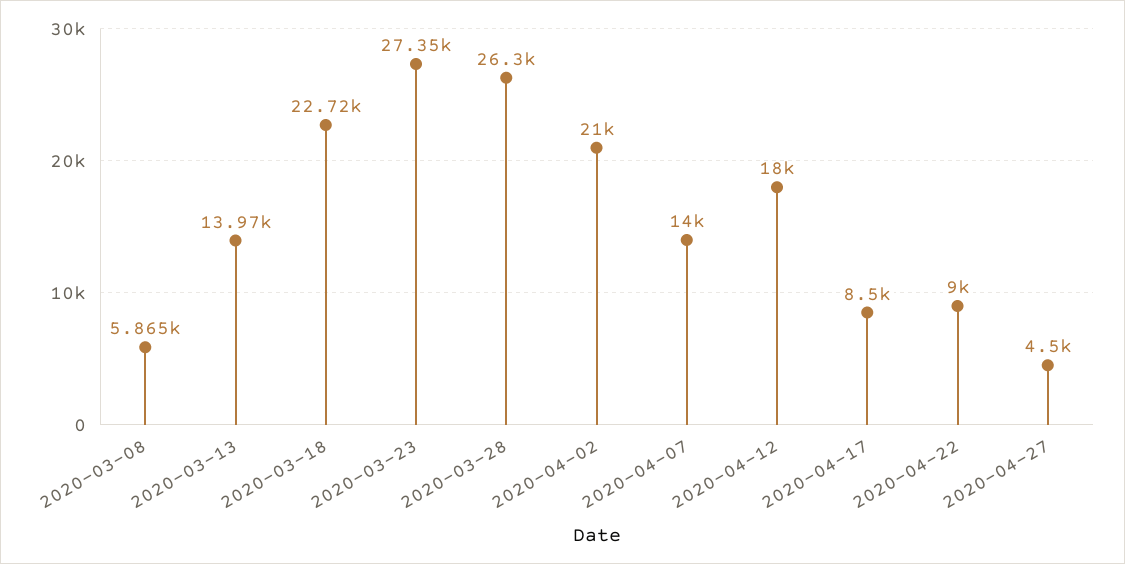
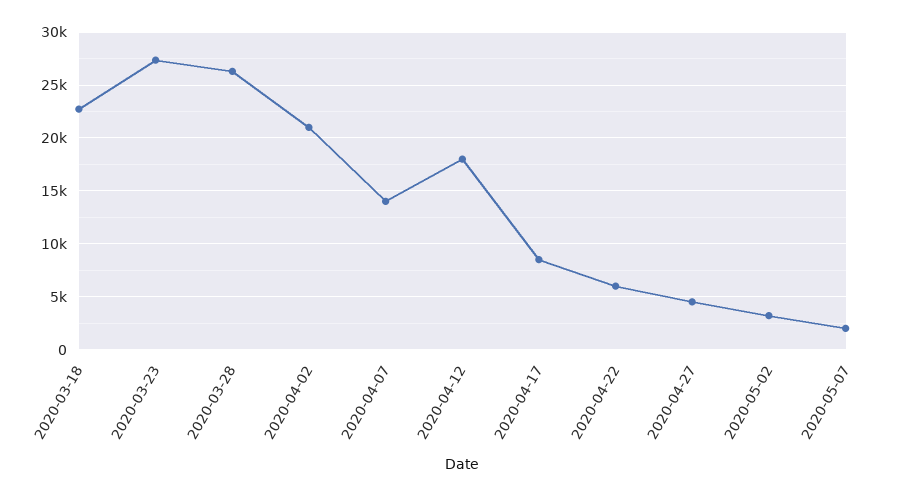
2020-03-08: 5865 -> none
2020-03-13: 13970 -> none
2020-04-22: 9000 -> 6000
2020-05-02: none -> 3000
2020-05-07: none -> 2000

